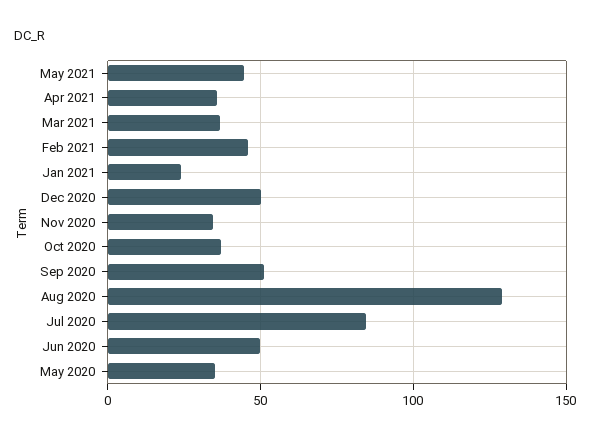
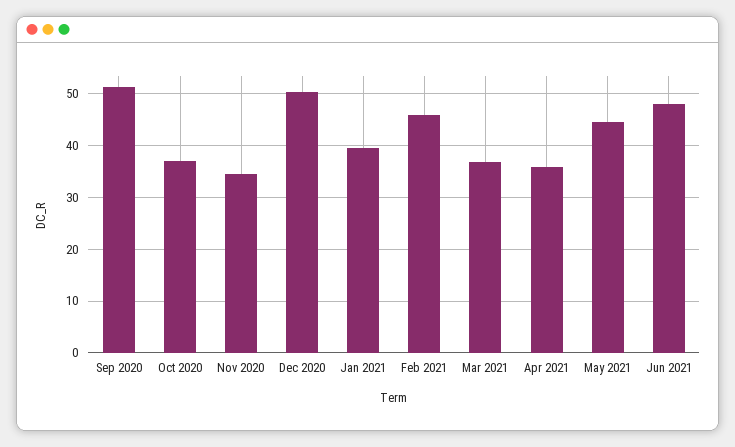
Jan 2021: 25 -> 40
Aug 2020: 130 -> none
Jul 2020: 85 -> none
Jun 2020: 50 -> none
May 2020: 35 -> none
Jun 2021: none -> 48

